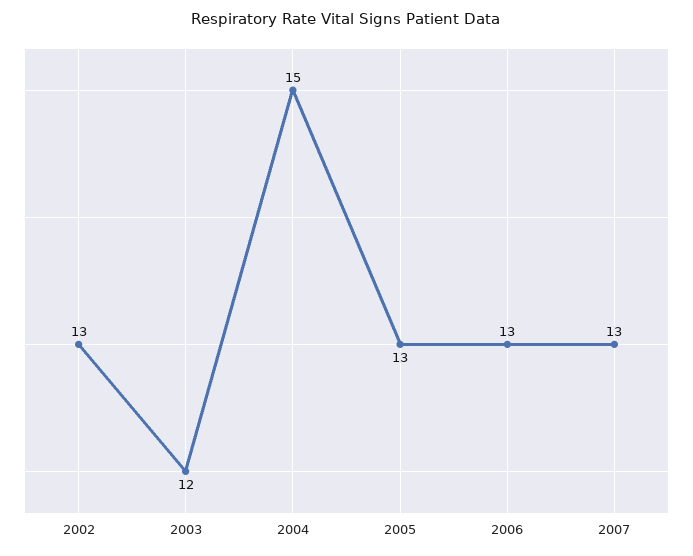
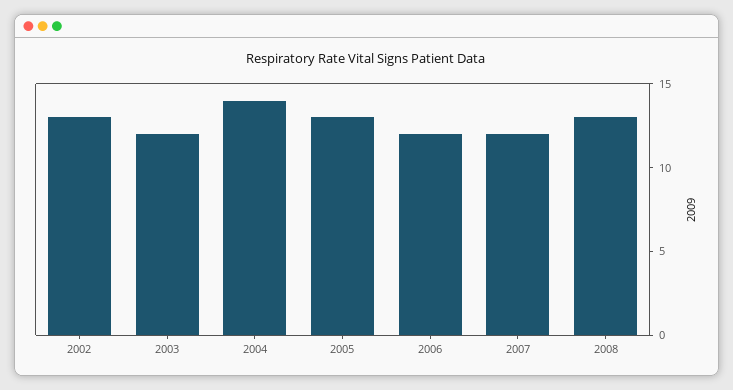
2004: 15 -> 14
2006: 13 -> 12
2007: 13 -> 12
2008: none -> 13

